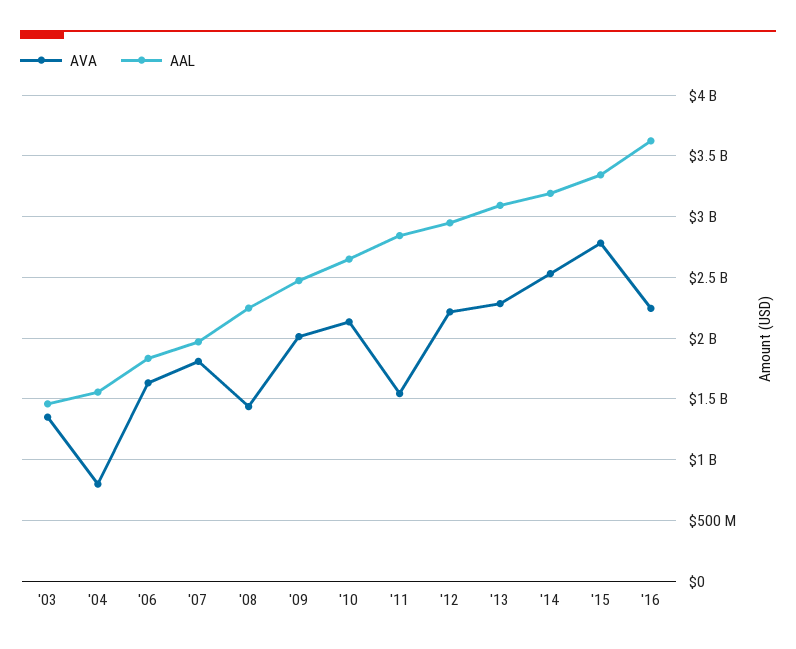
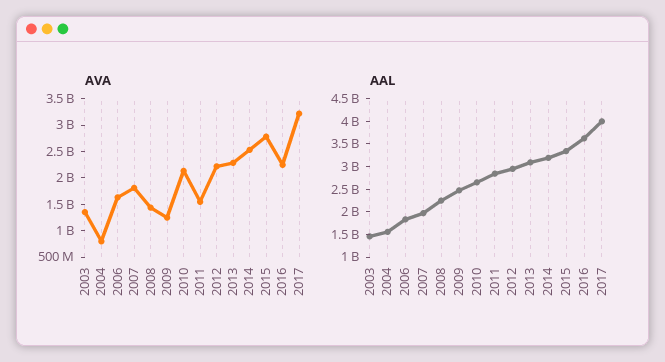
AVA, '09: 2000000000 -> 1250000000
AVA, 2017: none -> 3250000000
AAL, 2017: none -> 4000000000

